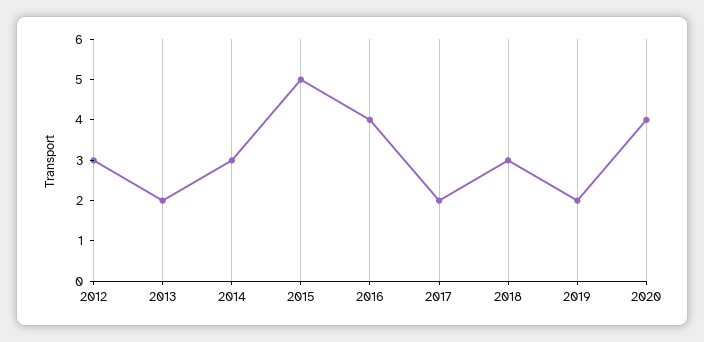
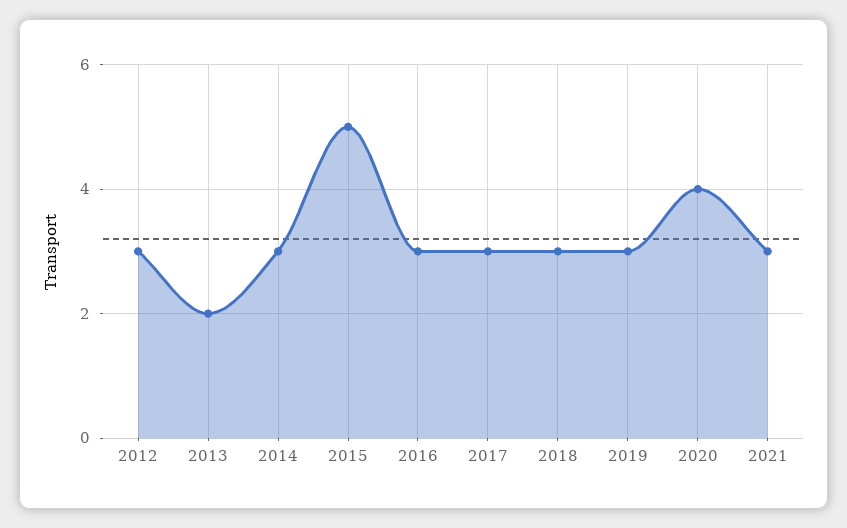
2016: 4 -> 3
2017: 2 -> 3
2019: 2 -> 3
2021: none -> 3

